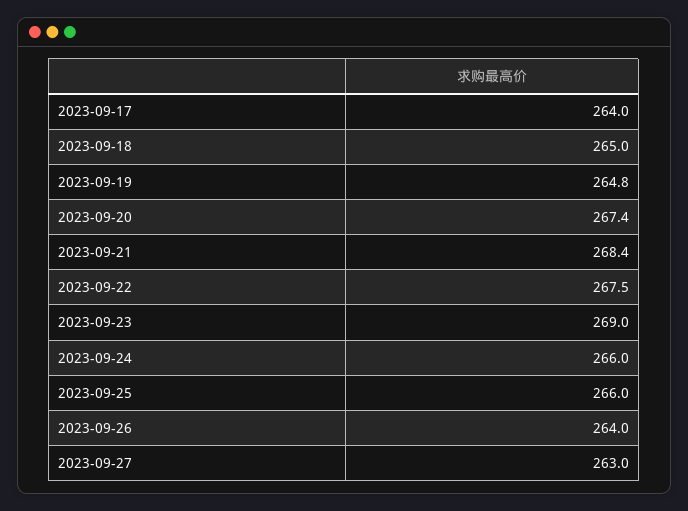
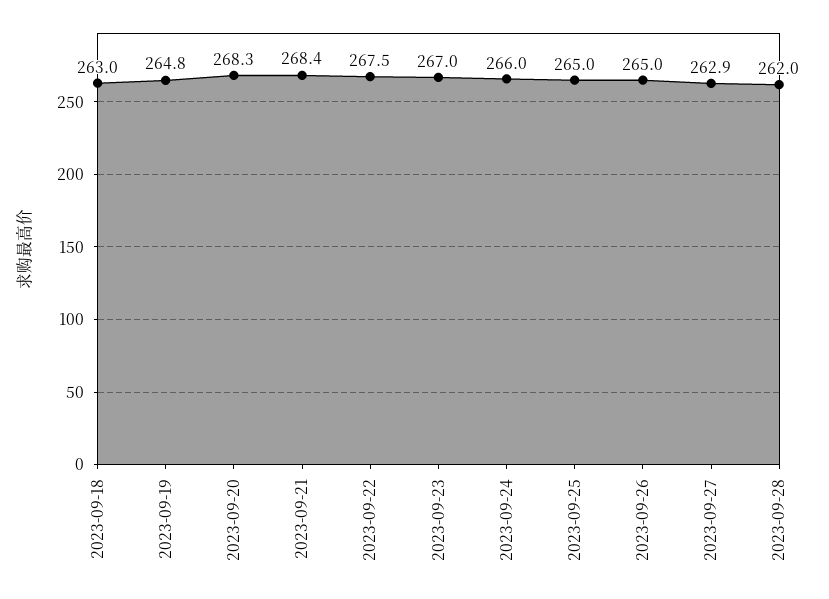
2023-09-17: 264 -> none
2023-09-18: 265 -> 263
2023-09-20: 267.4 -> 268.3
2023-09-23: 269 -> 267
2023-09-25: 266 -> 265
2023-09-26: 264 -> 265
2023-09-27: 263 -> 262.9
2023-09-28: none -> 262

